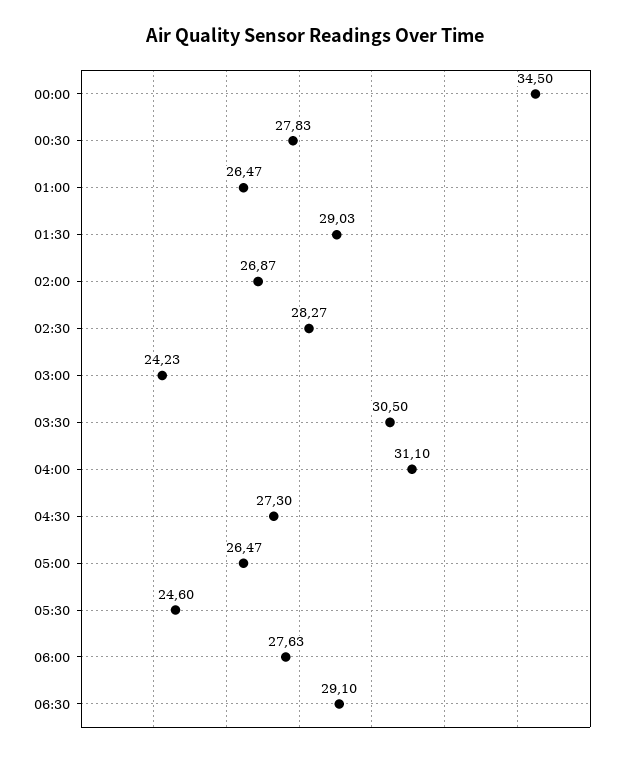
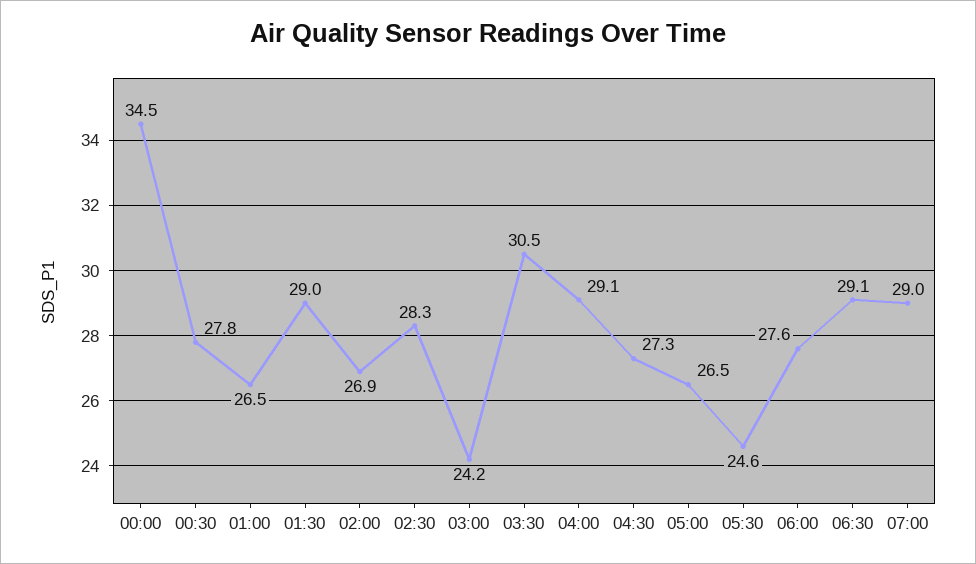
04:00: 31.1 -> 29.1
07:00: none -> 29

